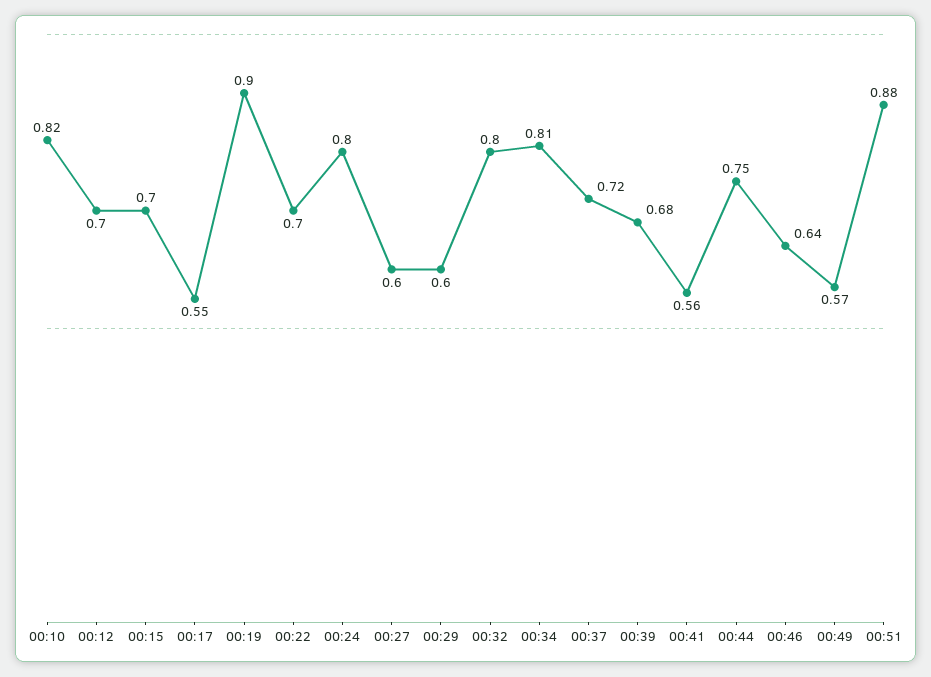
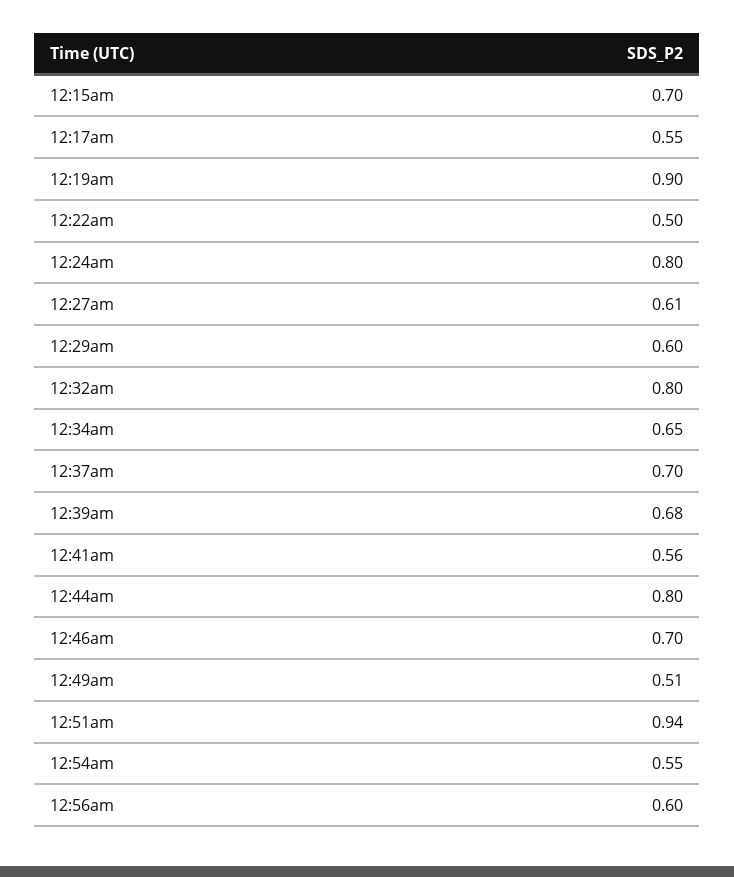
00:10: 0.82 -> none
00:12: 0.7 -> none
00:22: 0.7 -> 0.5
00:27: 0.6 -> 0.61
00:34: 0.81 -> 0.65
00:37: 0.72 -> 0.7
00:44: 0.75 -> 0.8
00:46: 0.64 -> 0.7
00:49: 0.57 -> 0.51
00:51: 0.88 -> 0.94
12:54am: none -> 0.55
12:56am: none -> 0.6

